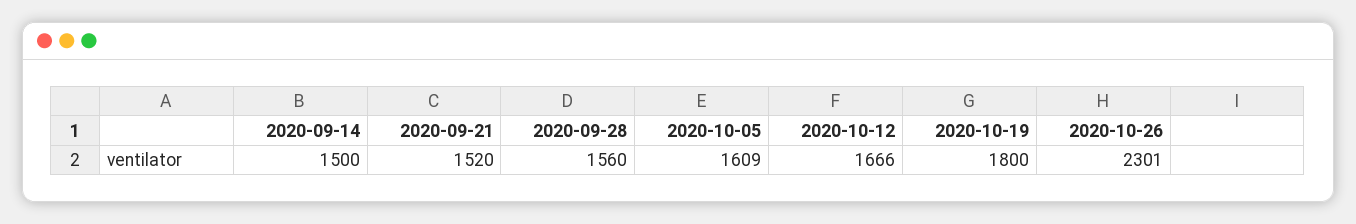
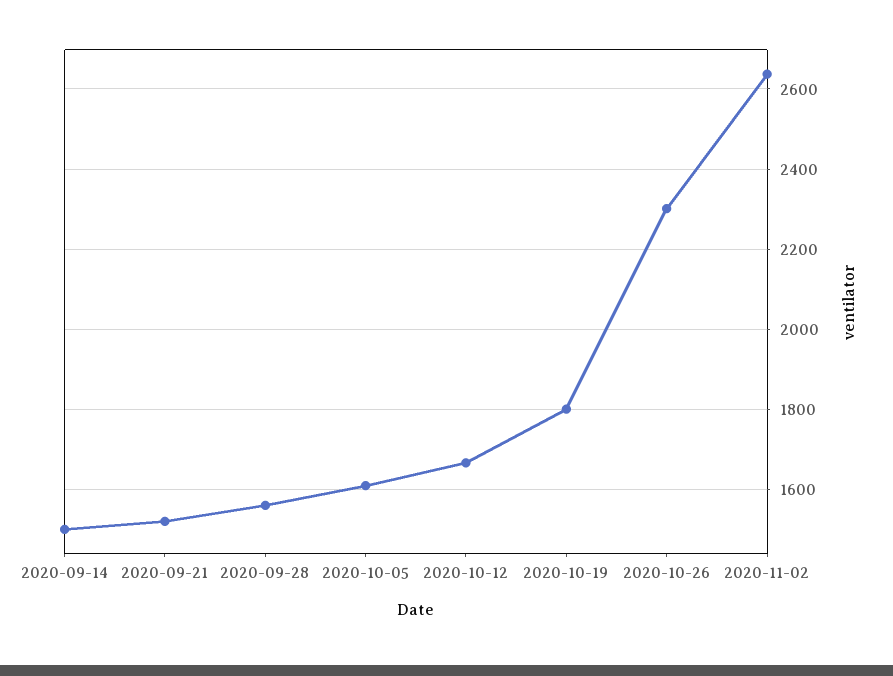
2020-11-02: none -> 2640

